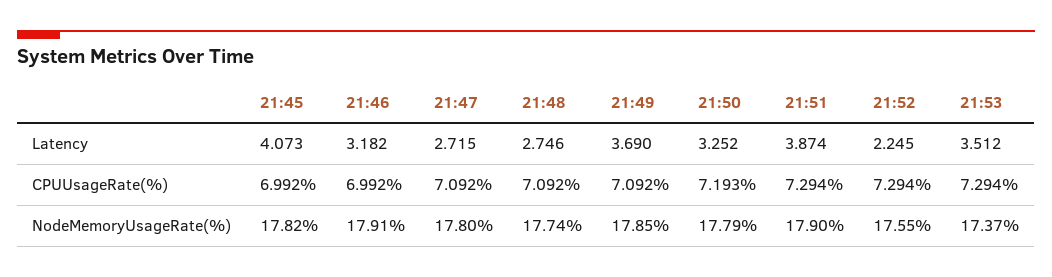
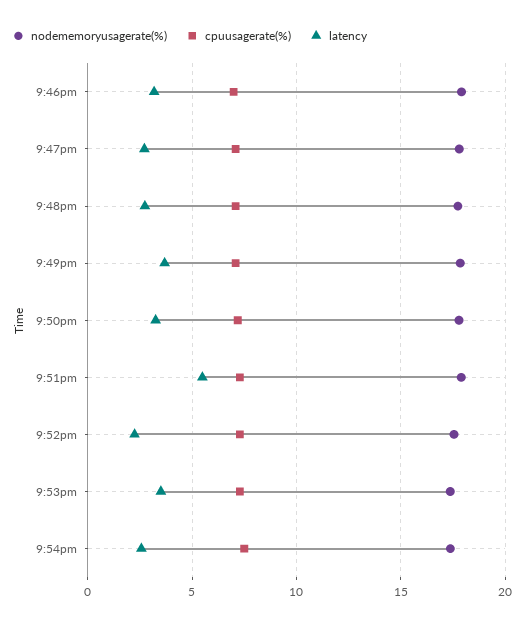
Latency, 21:45: 4.073 -> none
Latency, 21:51: 3.874 -> 5.5
CPUUsageRate(%), 21:45: 6.992 -> none
NodeMemoryUsageRate(%), 21:45: 17.82 -> none
NodeMemoryUsageRate(%), 9:54pm: none -> 17.5
CPUUsageRate(%), 9:54pm: none -> 7.5
Latency, 9:54pm: none -> 2.5

